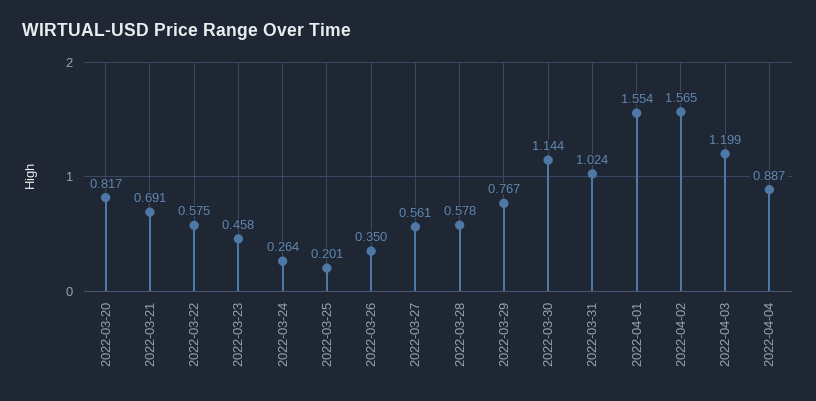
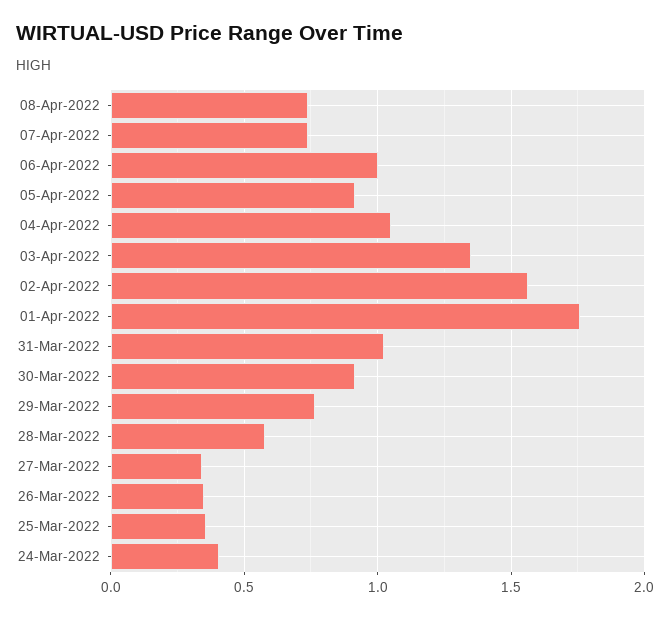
2022-03-20: 0.817 -> none
2022-03-21: 0.691 -> none
2022-03-22: 0.575 -> none
2022-03-23: 0.458 -> none
2022-03-24: 0.264 -> 0.4
2022-03-25: 0.201 -> 0.35
2022-03-27: 0.561 -> 0.35
2022-03-30: 1.144 -> 0.9
2022-04-01: 1.554 -> 1.75
2022-04-03: 1.199 -> 1.35
2022-04-04: 0.887 -> 1.05
08-Apr-2022: none -> 0.75
07-Apr-2022: none -> 0.75
06-Apr-2022: none -> 1
05-Apr-2022: none -> 0.9

